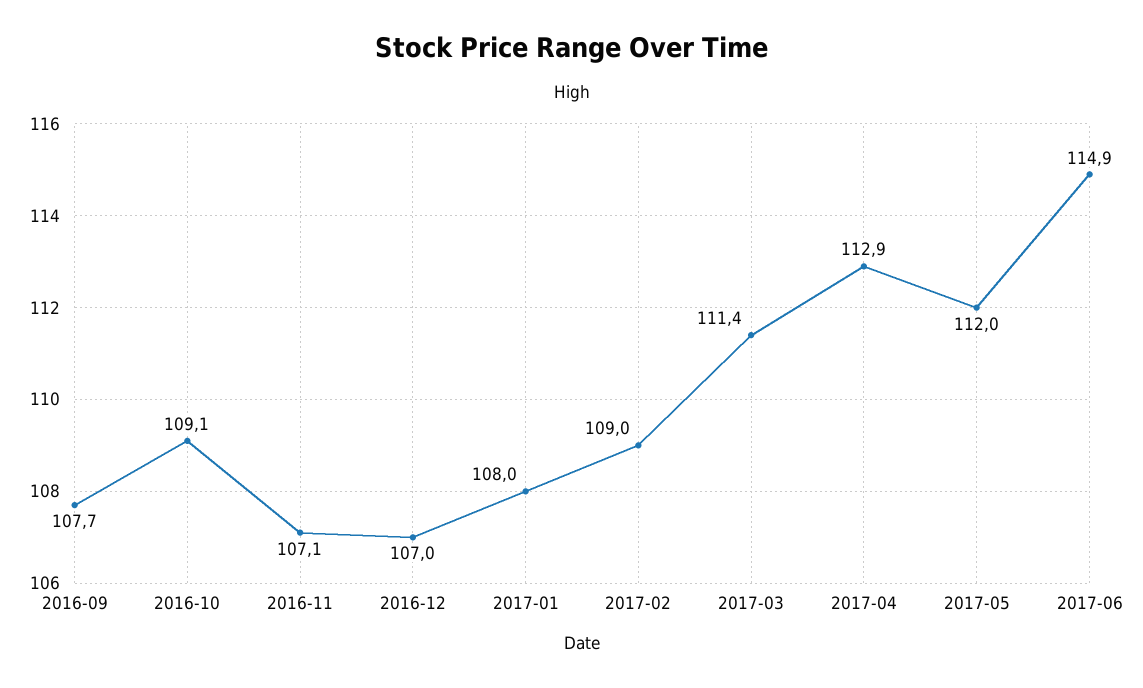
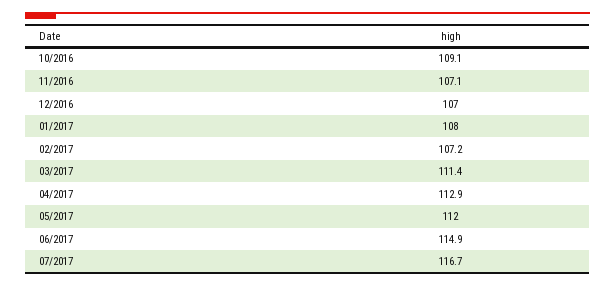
2016-09: 107.7 -> none
2017-02: 109 -> 107.2
07/2017: none -> 116.7

